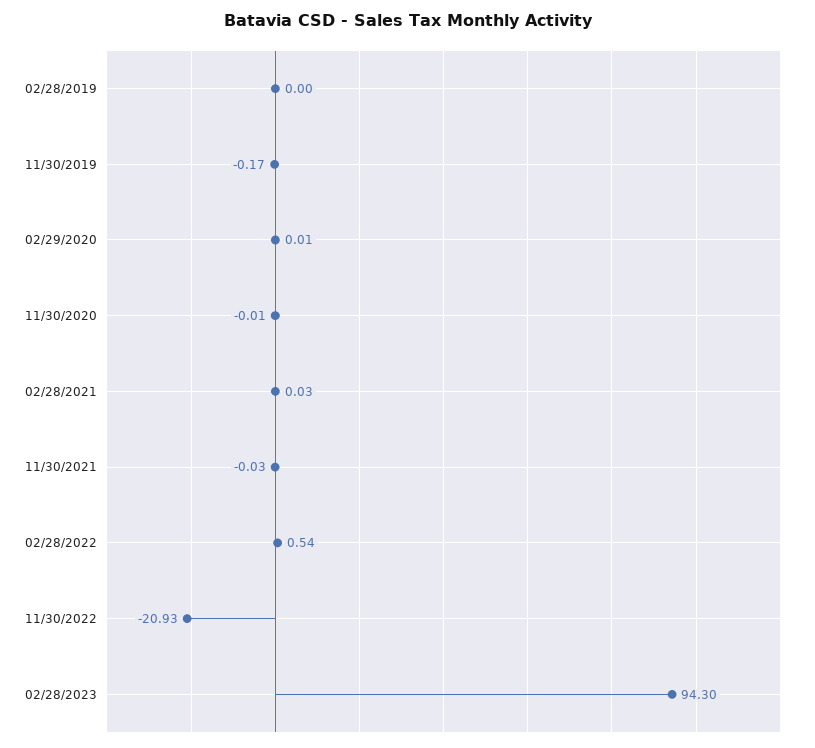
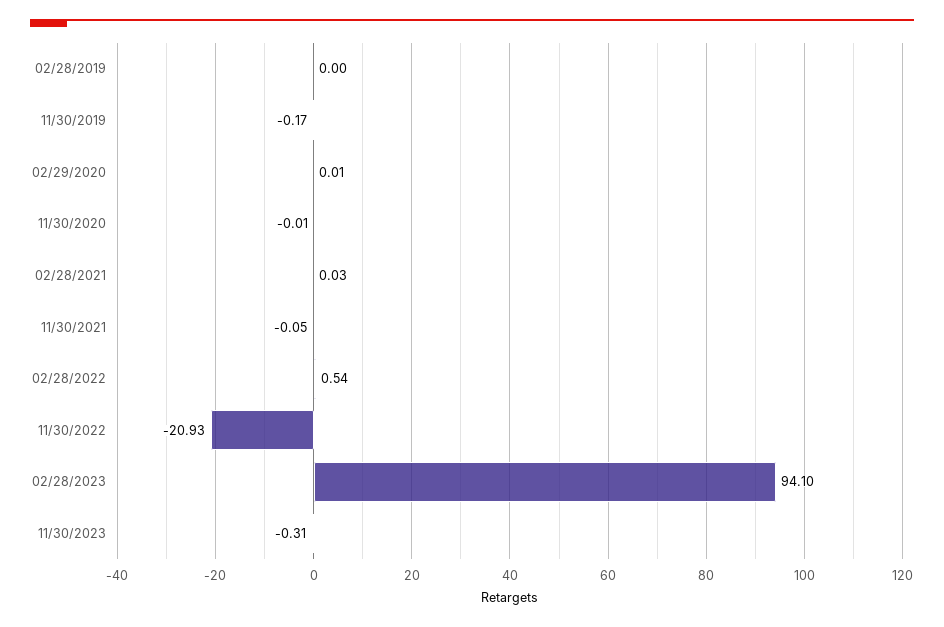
11/30/2021: -0.03 -> -0.05
02/28/2023: 94.3 -> 94.1
11/30/2023: none -> -0.31

